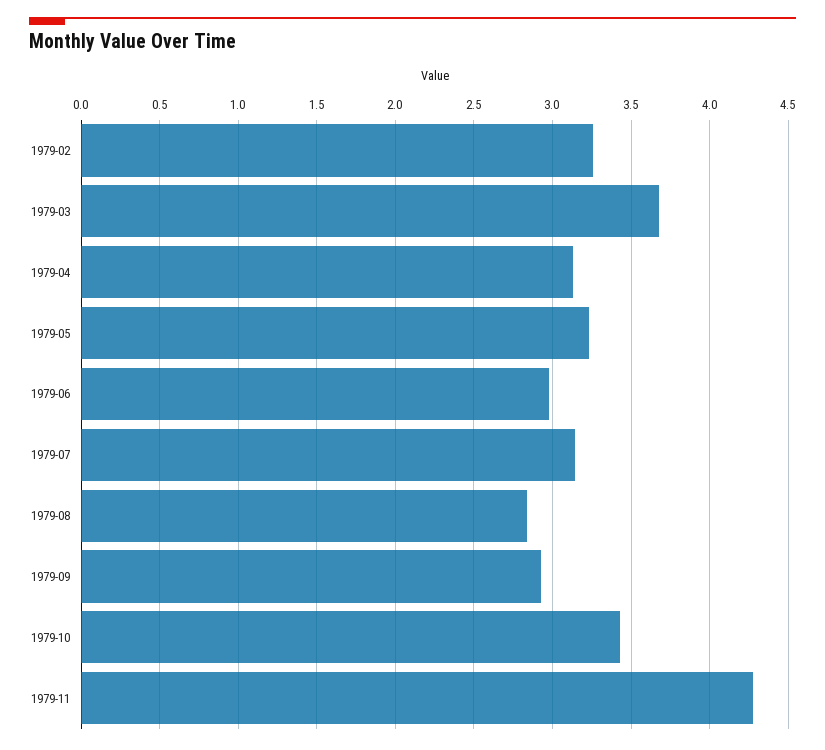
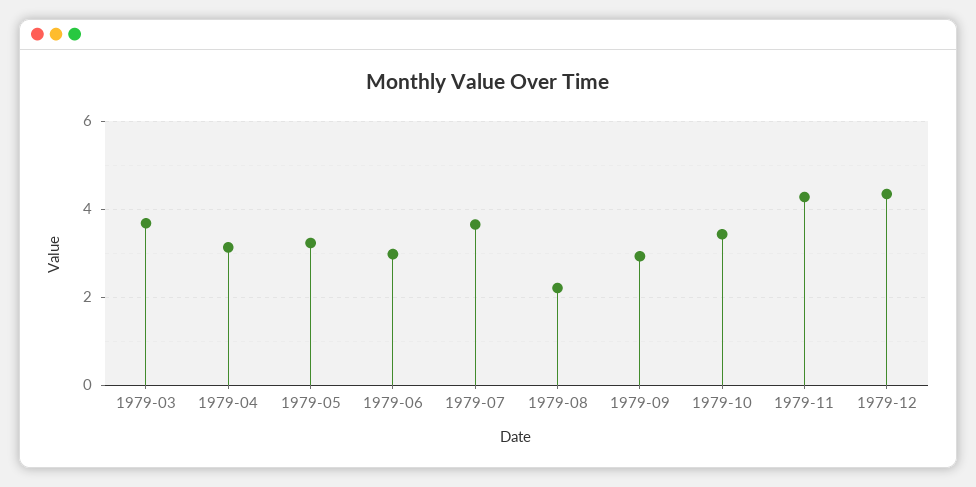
1979-02: 3.25 -> none
1979-07: 3.15 -> 3.6
1979-08: 2.85 -> 2.2
1979-12: none -> 4.4

